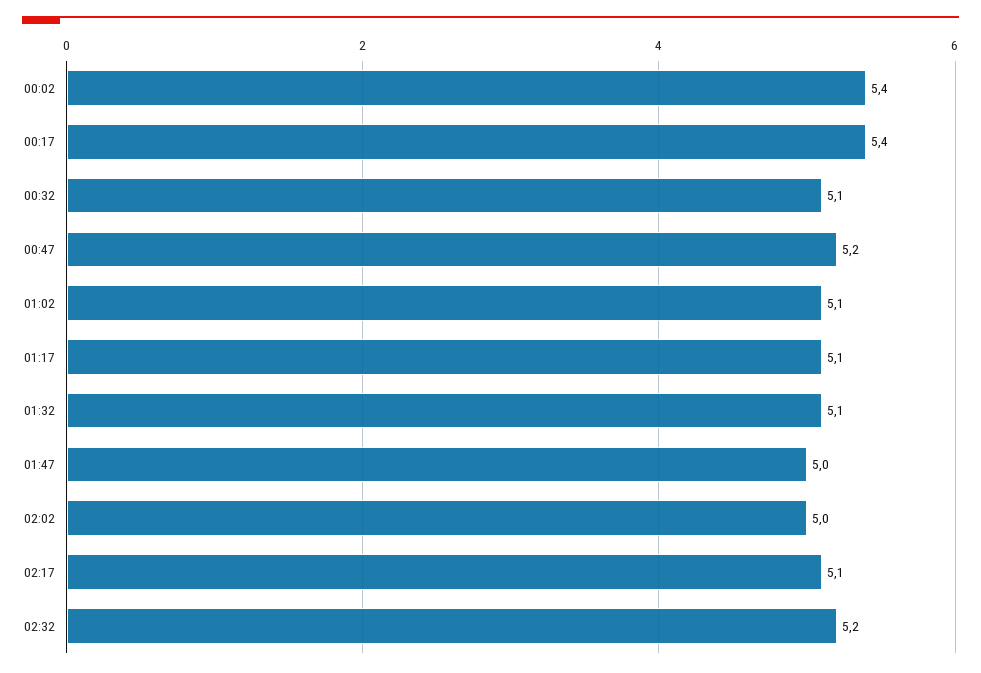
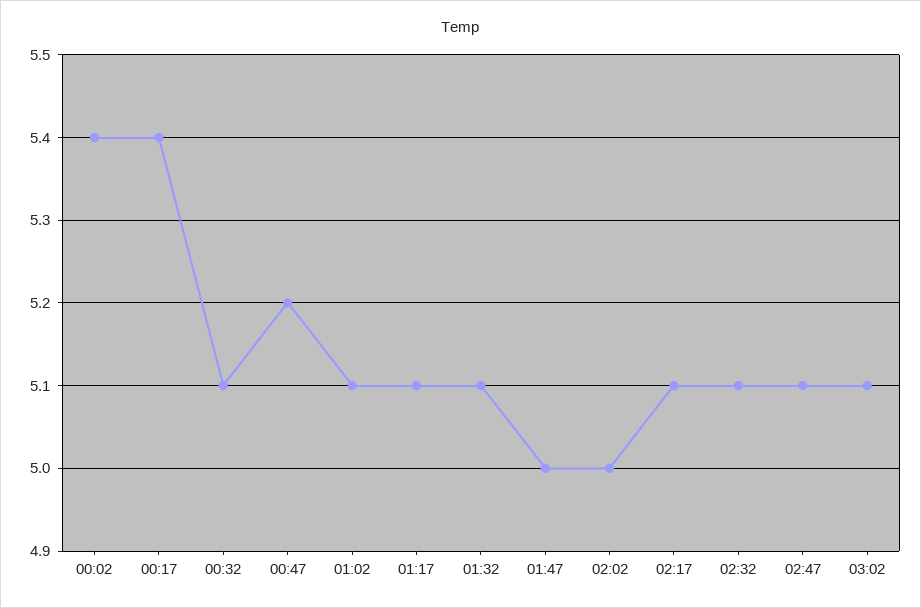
02:32: 5.2 -> 5.1
02:47: none -> 5.1
03:02: none -> 5.1

